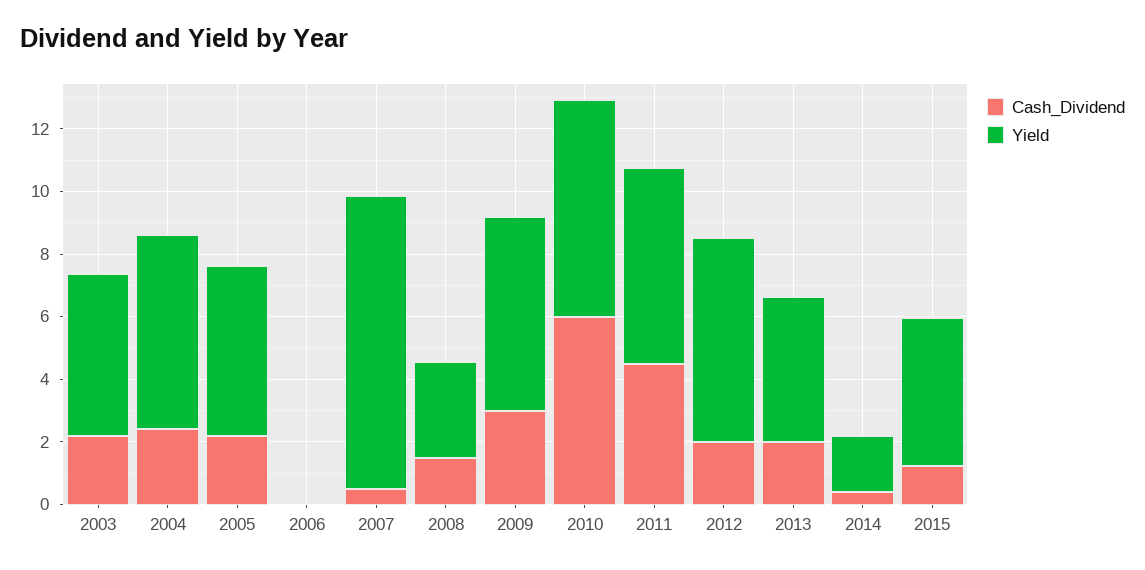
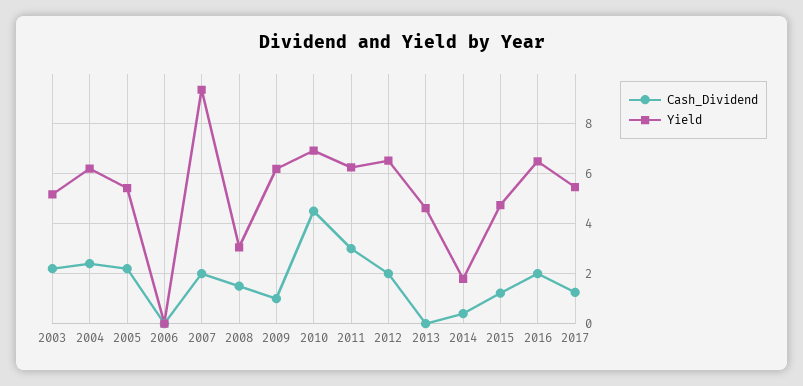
Cash_Dividend, 2007: 0.5 -> 2
Cash_Dividend, 2009: 3 -> 1
Cash_Dividend, 2010: 6 -> 4.5
Cash_Dividend, 2011: 4.5 -> 3
Cash_Dividend, 2013: 2 -> 0
Cash_Dividend, 2016: none -> 2
Yield, 2016: none -> 6.5
Cash_Dividend, 2017: none -> 1.25
Yield, 2017: none -> 5.5

